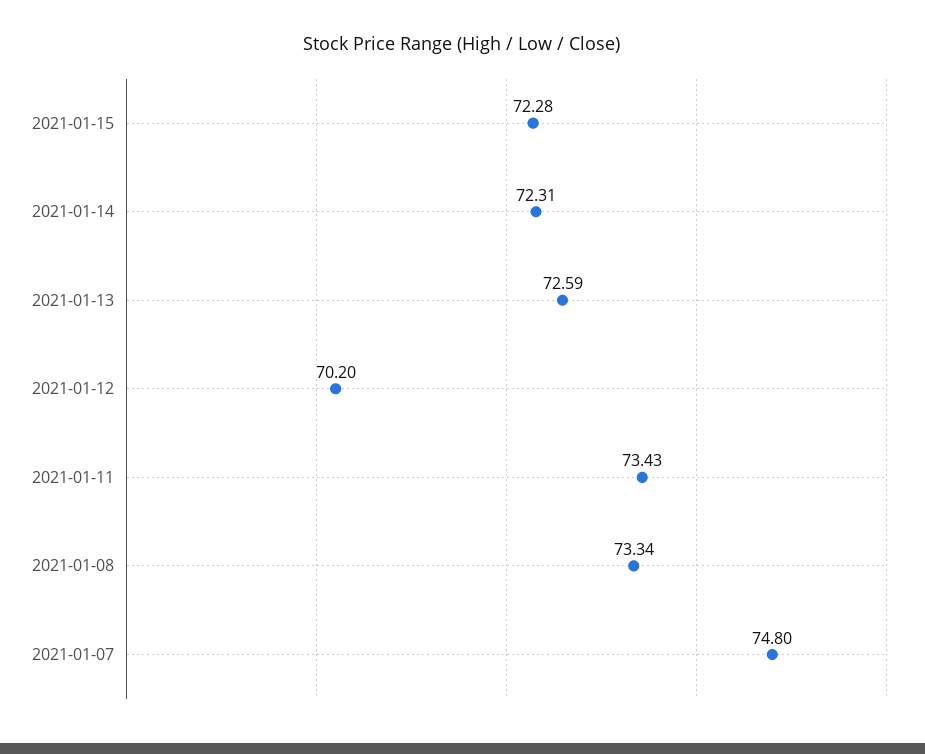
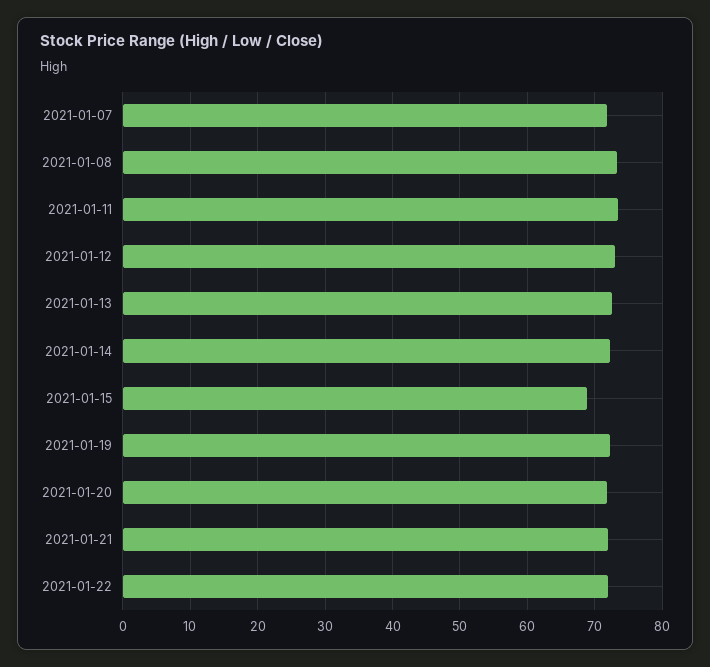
2021-01-15: 72.28 -> 69
2021-01-12: 70.2 -> 73
2021-01-07: 74.8 -> 72
2021-01-19: none -> 72
2021-01-20: none -> 72
2021-01-21: none -> 72
2021-01-22: none -> 72

